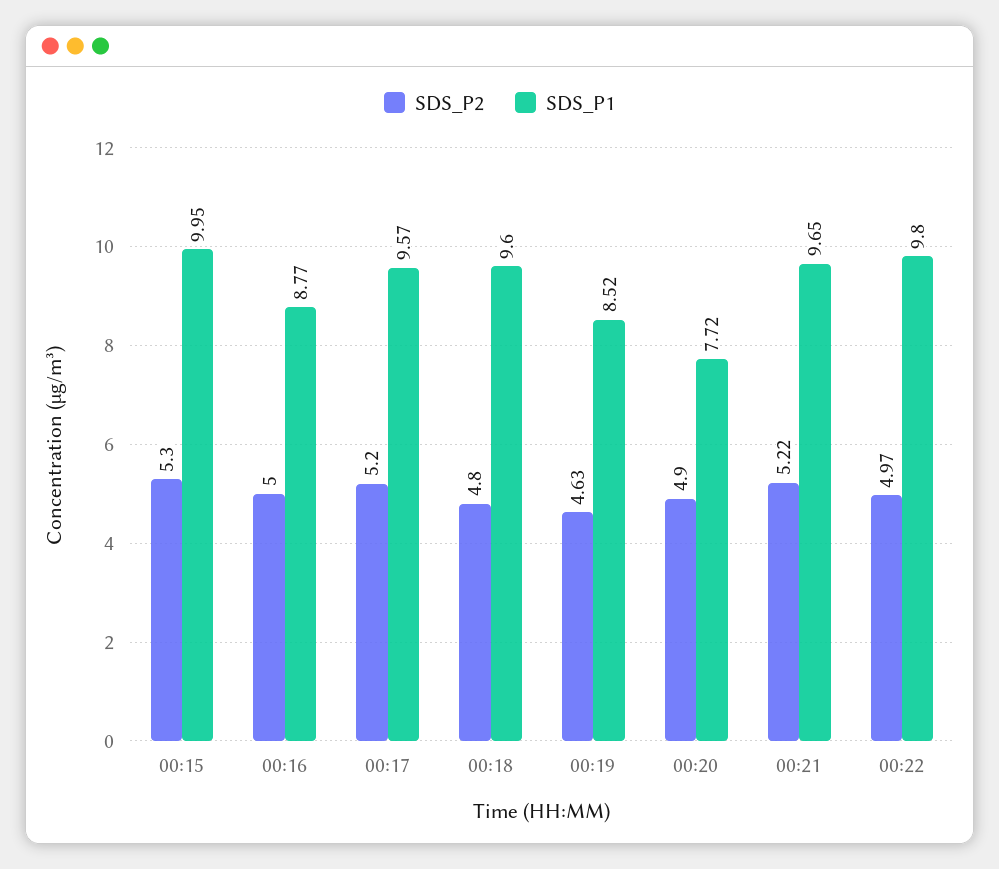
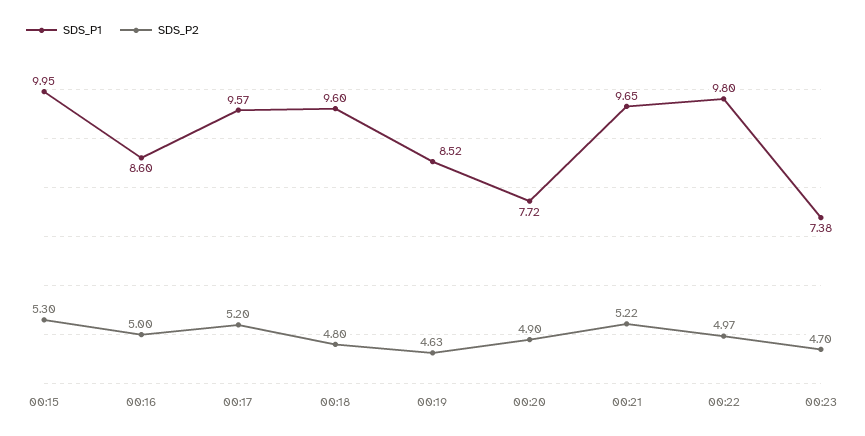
SDS_P1, 00:16: 8.77 -> 8.6
SDS_P1, 00:23: none -> 7.38
SDS_P2, 00:23: none -> 4.7

